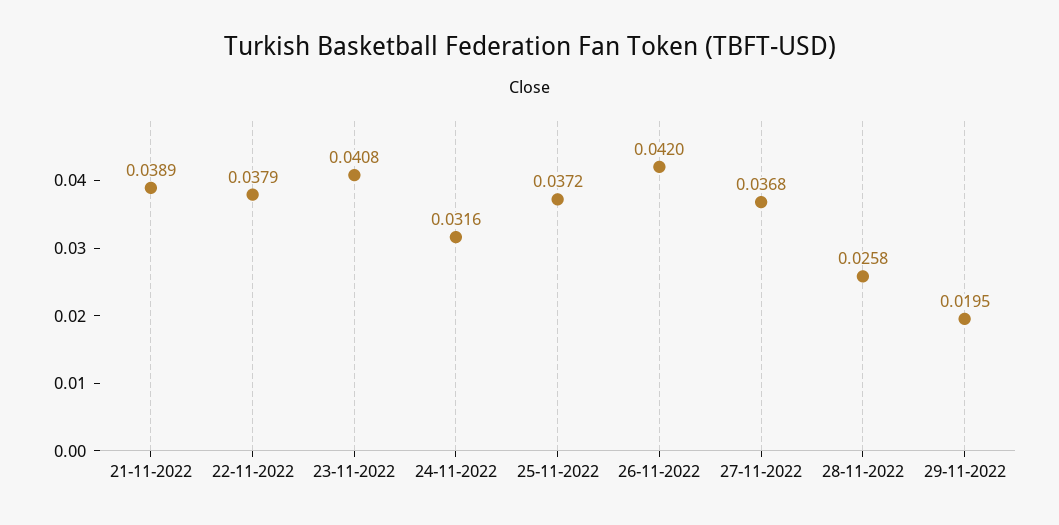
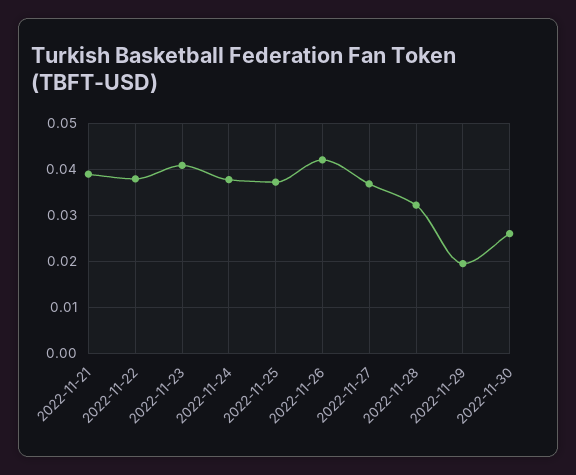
24-11-2022: 0.0316 -> 0.038
28-11-2022: 0.0258 -> 0.032
2022-11-30: none -> 0.026

